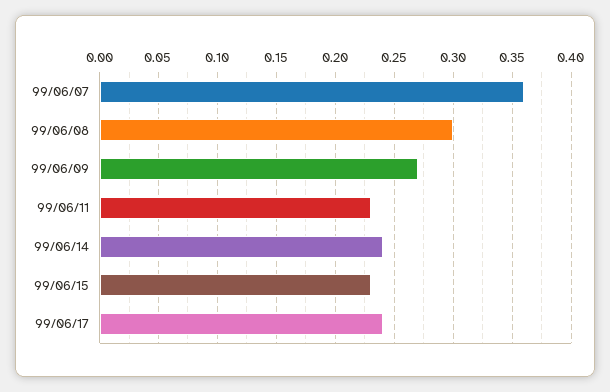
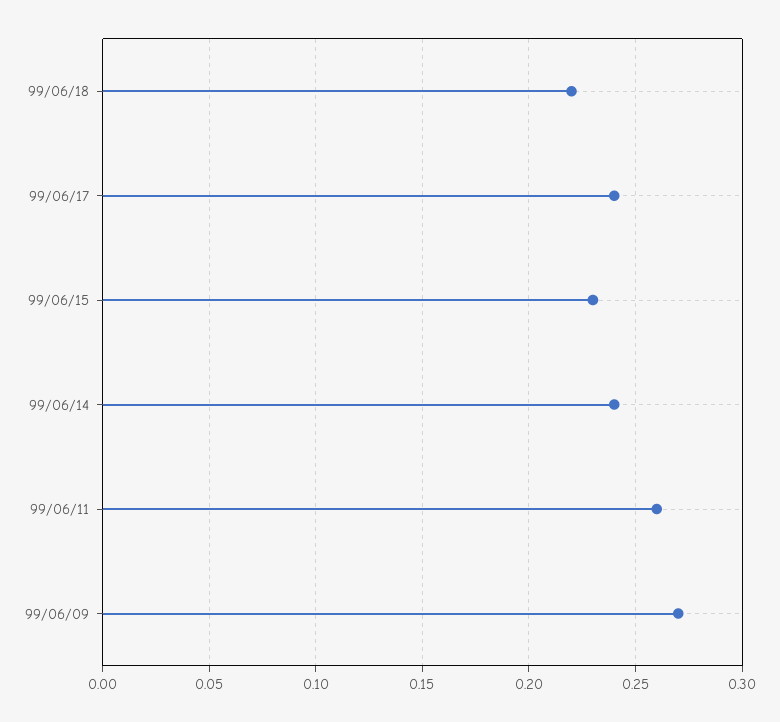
99/06/07: 0.36 -> none
99/06/08: 0.3 -> none
99/06/11: 0.23 -> 0.26
99/06/18: none -> 0.22

